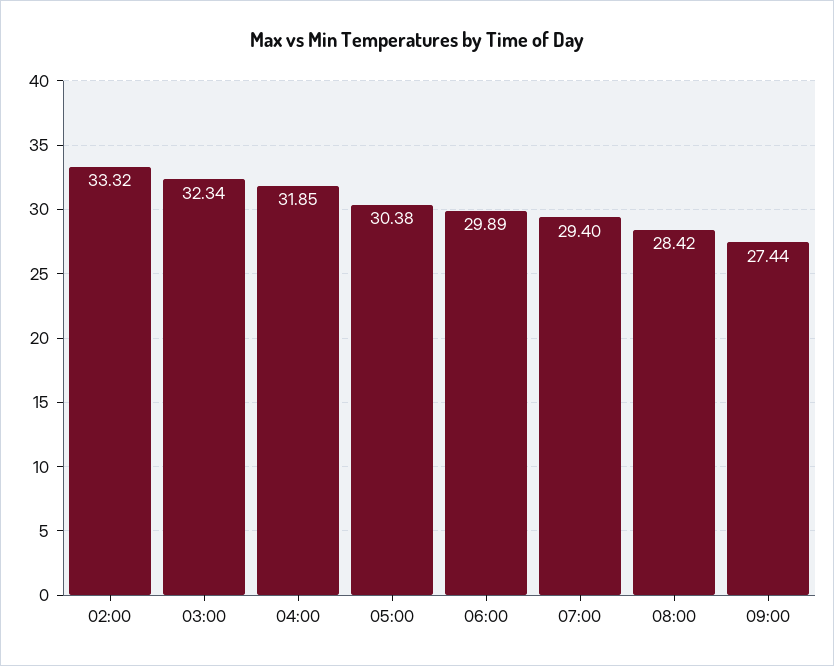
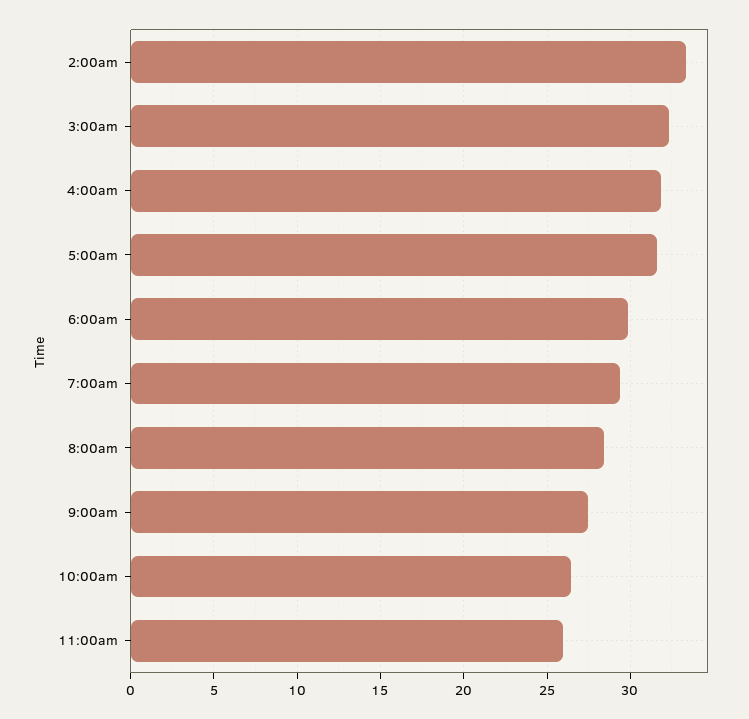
05:00: 30.38 -> 31.5
10:00am: none -> 26.5
11:00am: none -> 26

